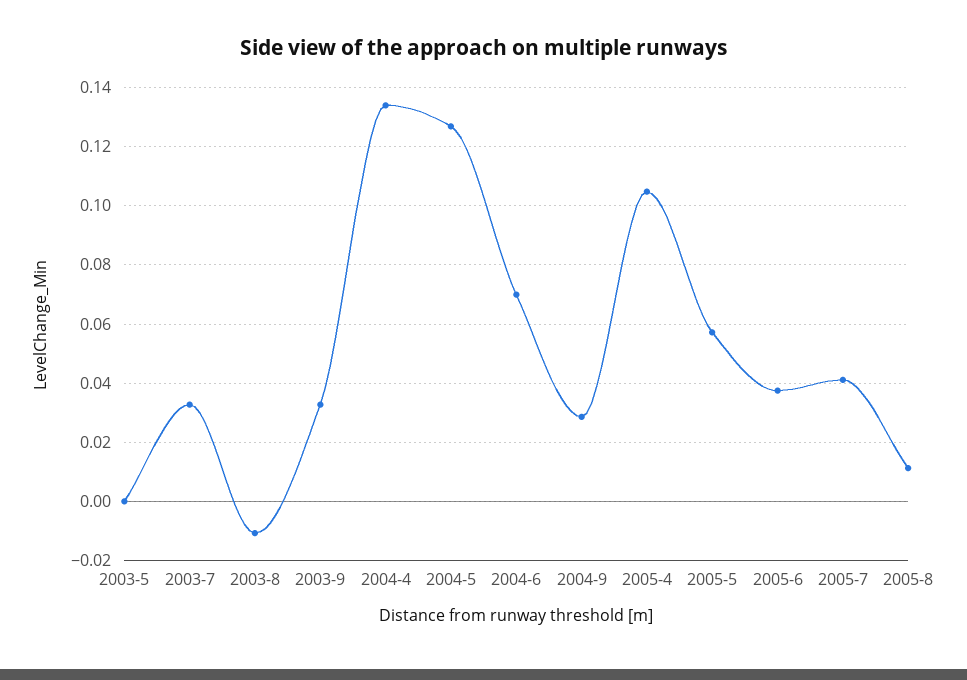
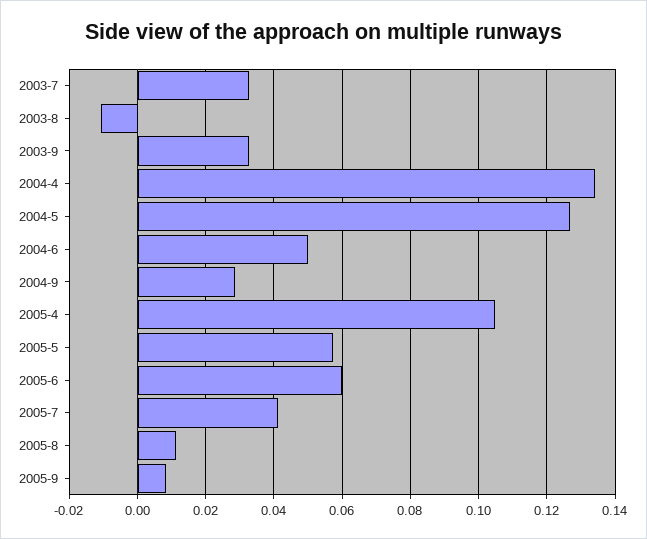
2003-5: 0 -> none
2004-6: 0.07 -> 0.05
2005-6: 0.0375 -> 0.06
2005-9: none -> 0.008

